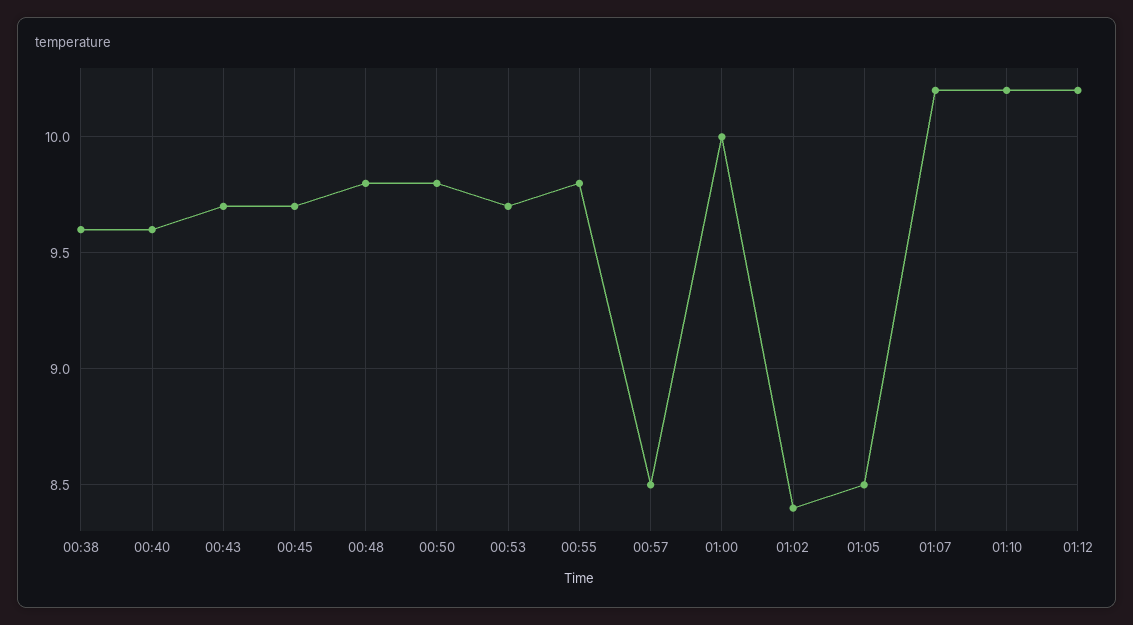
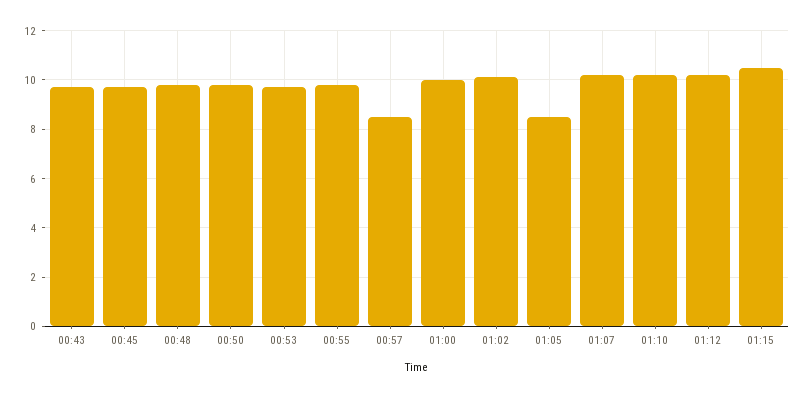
00:38: 9.6 -> none
00:40: 9.6 -> none
01:02: 8.4 -> 10
01:15: none -> 10.5

